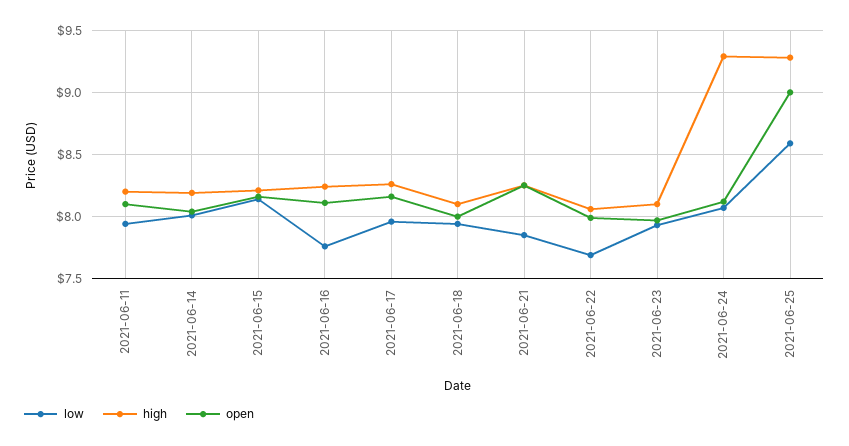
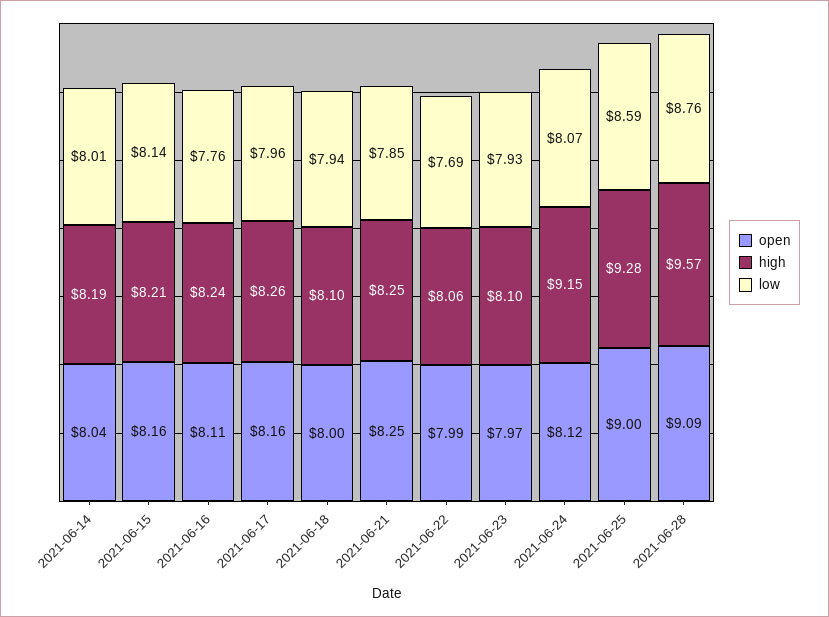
low, 2021-06-11: 7.95 -> none
high, 2021-06-11: 8.2 -> none
open, 2021-06-11: 8.1 -> none
high, 2021-06-24: 9.3 -> 9.15
open, 2021-06-28: none -> 9.09
high, 2021-06-28: none -> 9.57
low, 2021-06-28: none -> 8.76

